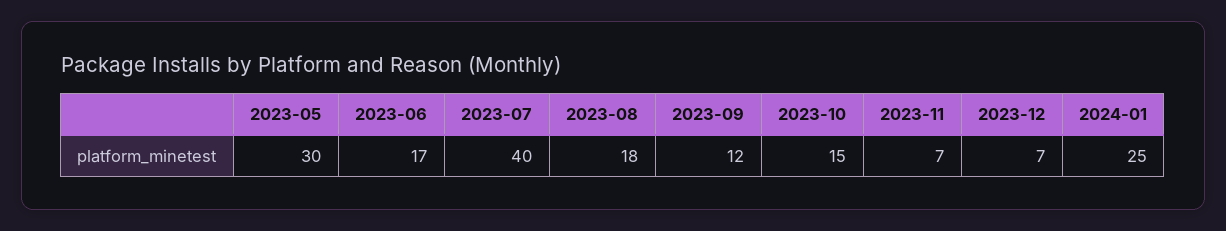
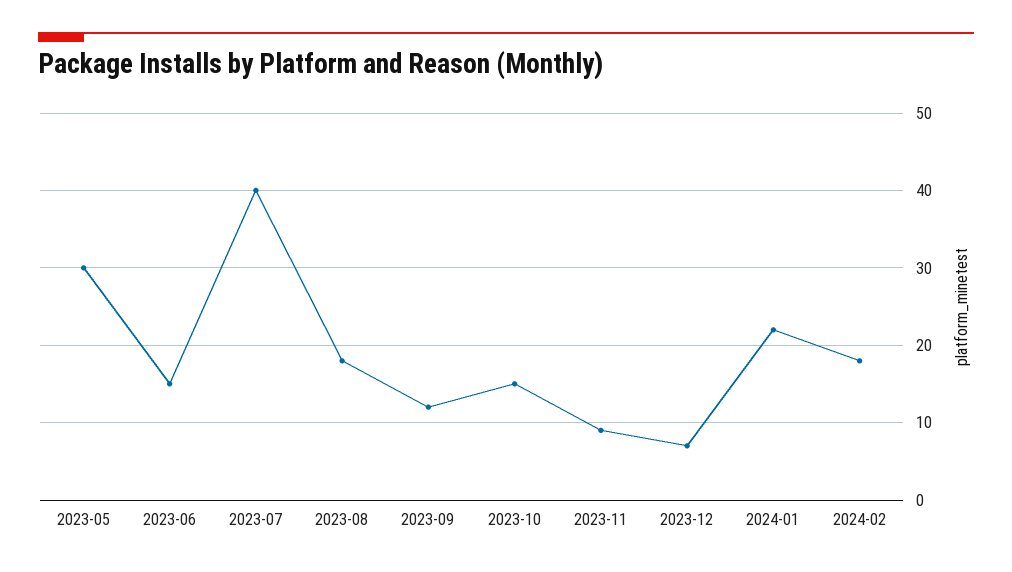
2023-06: 17 -> 15
2023-11: 7 -> 9
2024-01: 25 -> 22
2024-02: none -> 18

